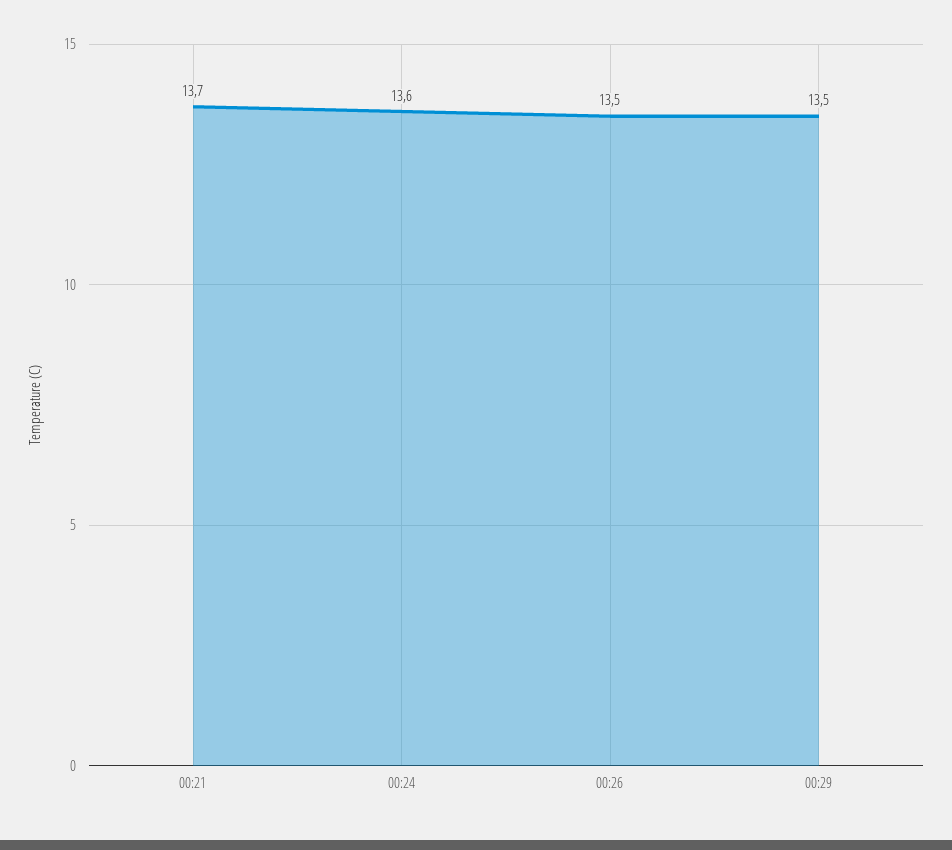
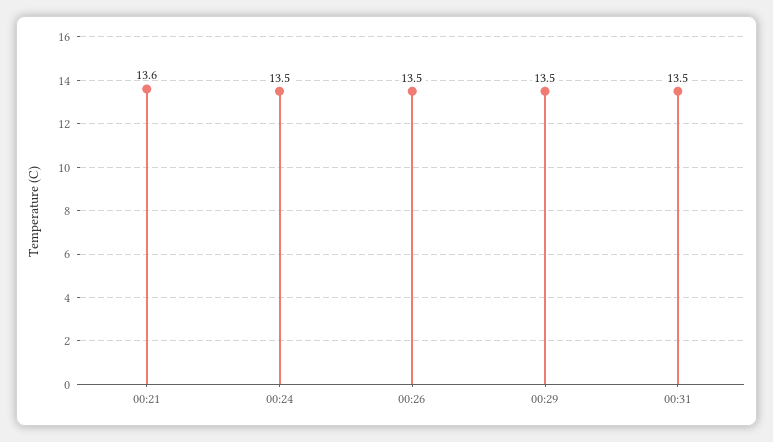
00:21: 13.7 -> 13.6
00:24: 13.6 -> 13.5
00:31: none -> 13.5

